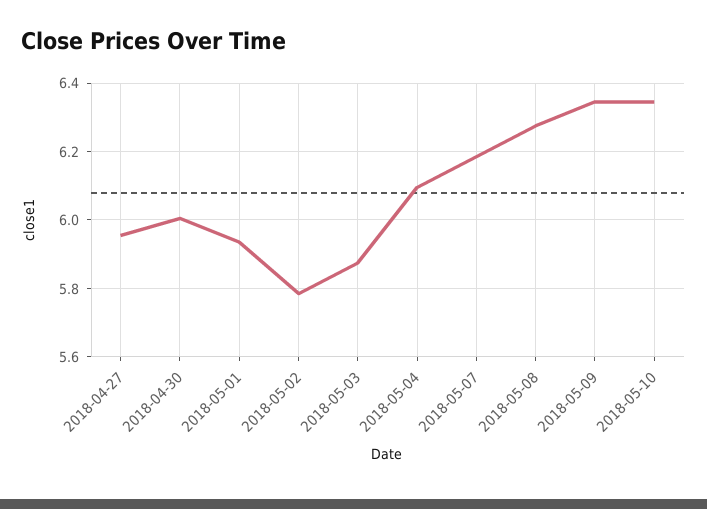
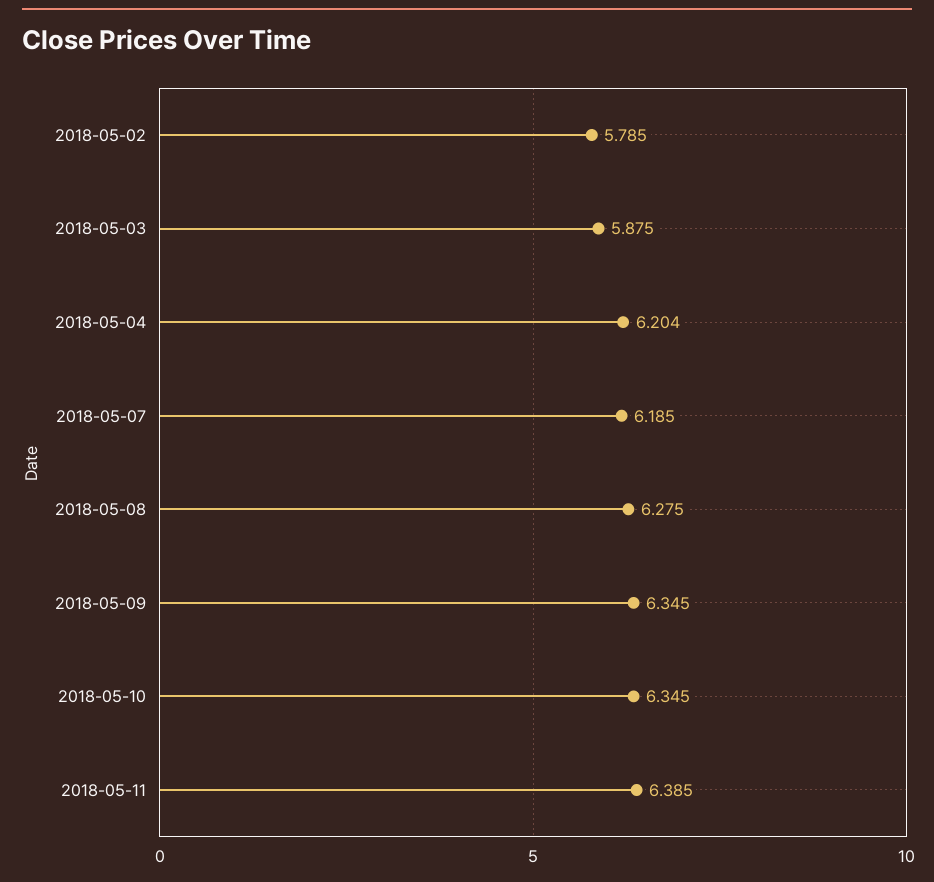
2018-04-27: 5.96 -> none
2018-04-30: 6 -> none
2018-05-01: 5.94 -> none
2018-05-04: 6.1 -> 6.204
2018-05-11: none -> 6.385

